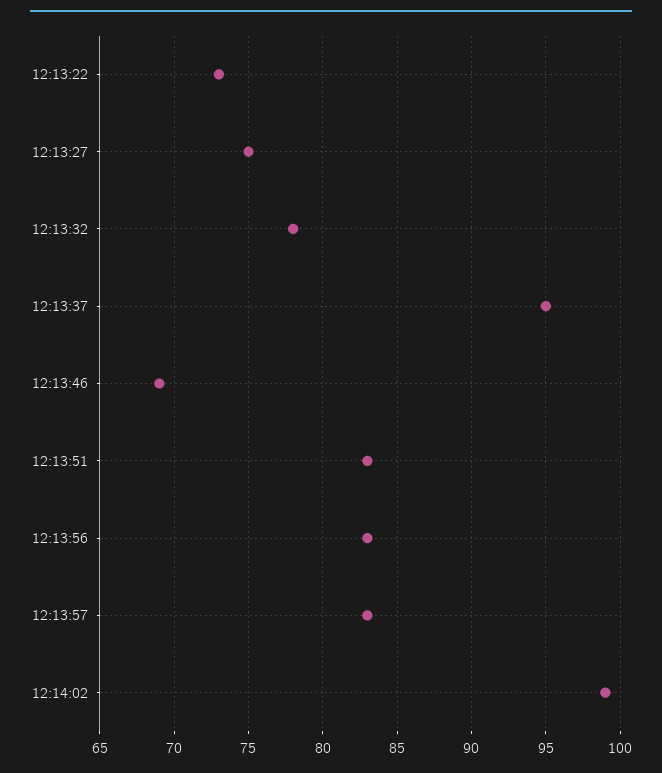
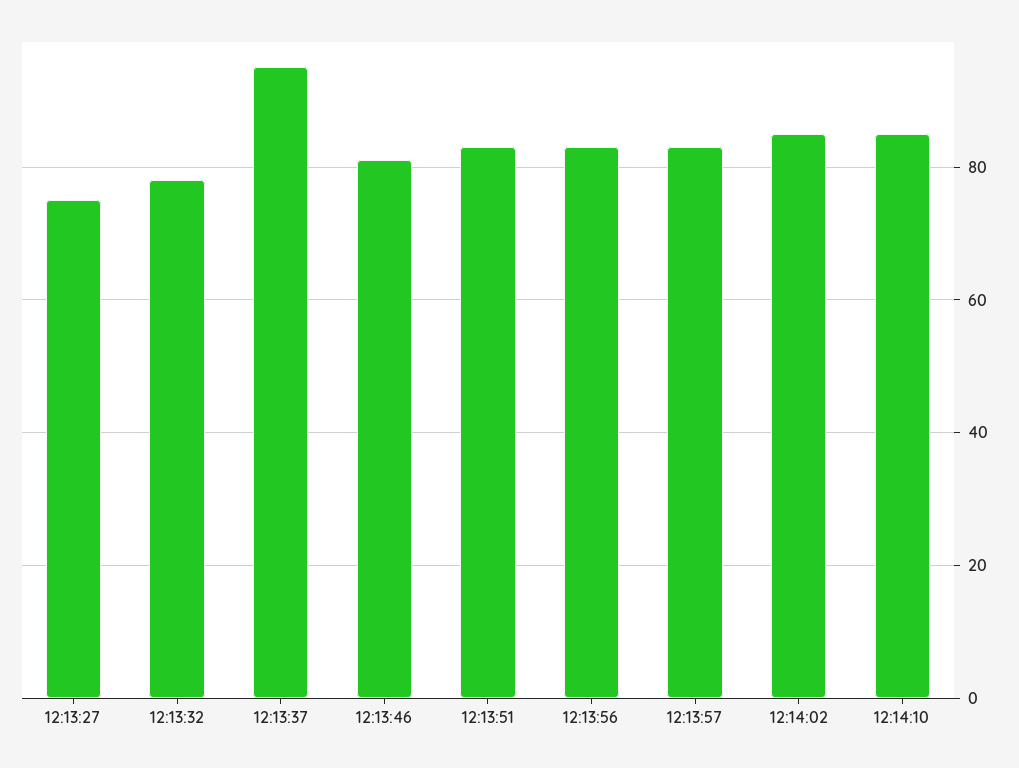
12:13:22: 73 -> none
12:13:46: 69 -> 80
12:14:02: 99 -> 85
12:14:10: none -> 85

